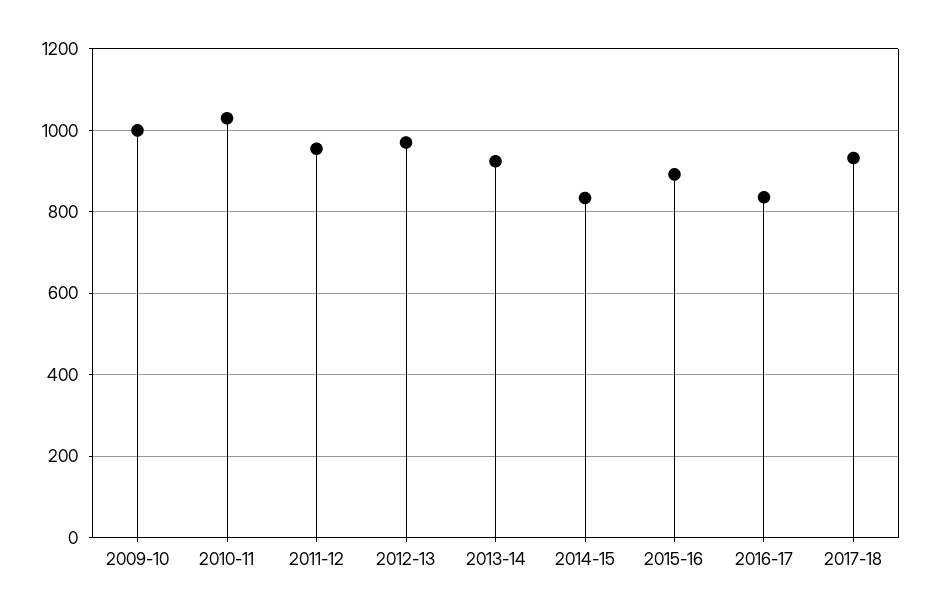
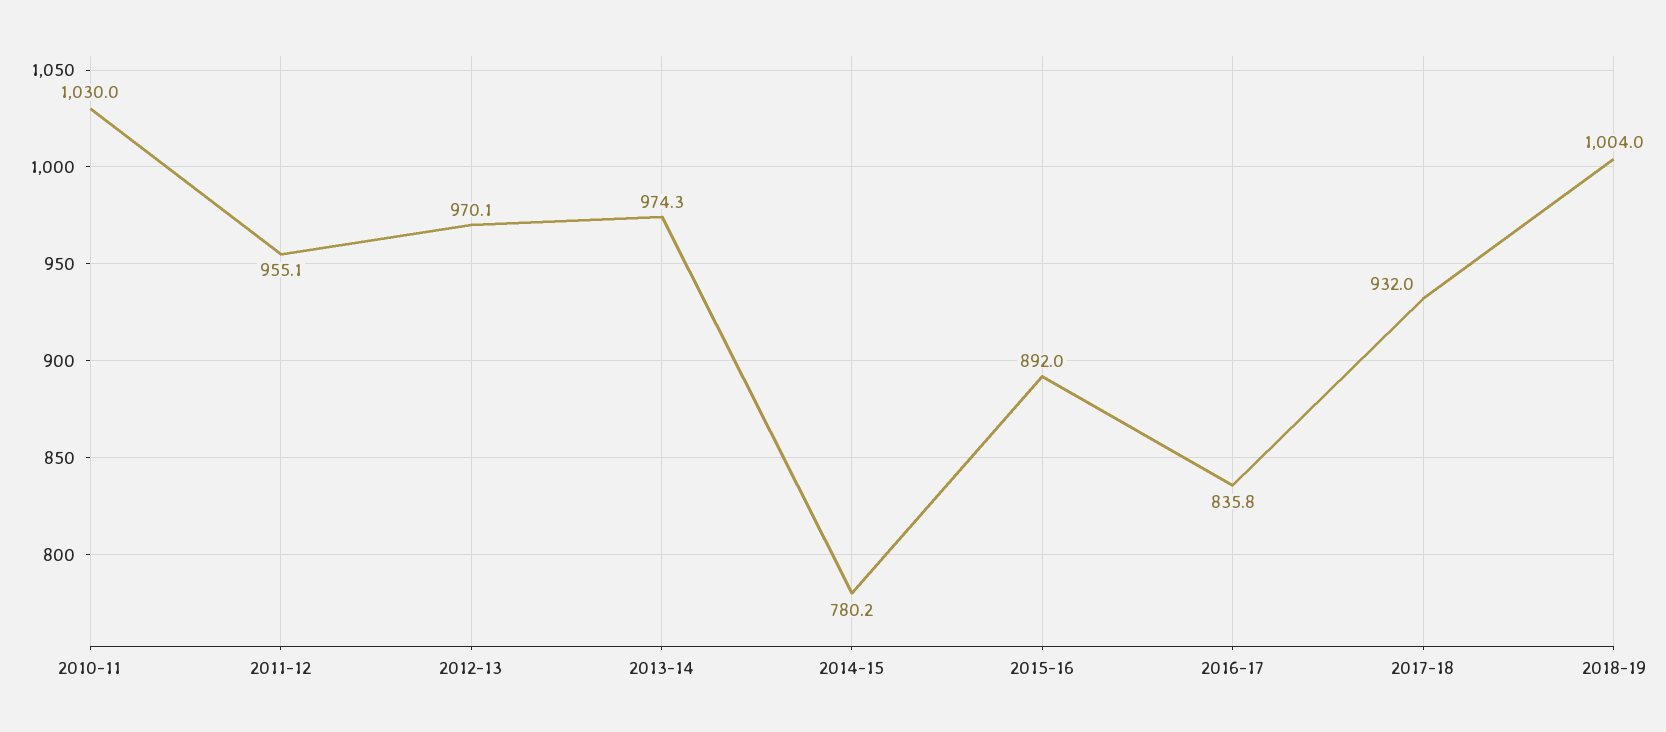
2009-10: 1000 -> none
2013-14: 920 -> 974.3
2014-15: 840 -> 780.2
2018-19: none -> 1004

